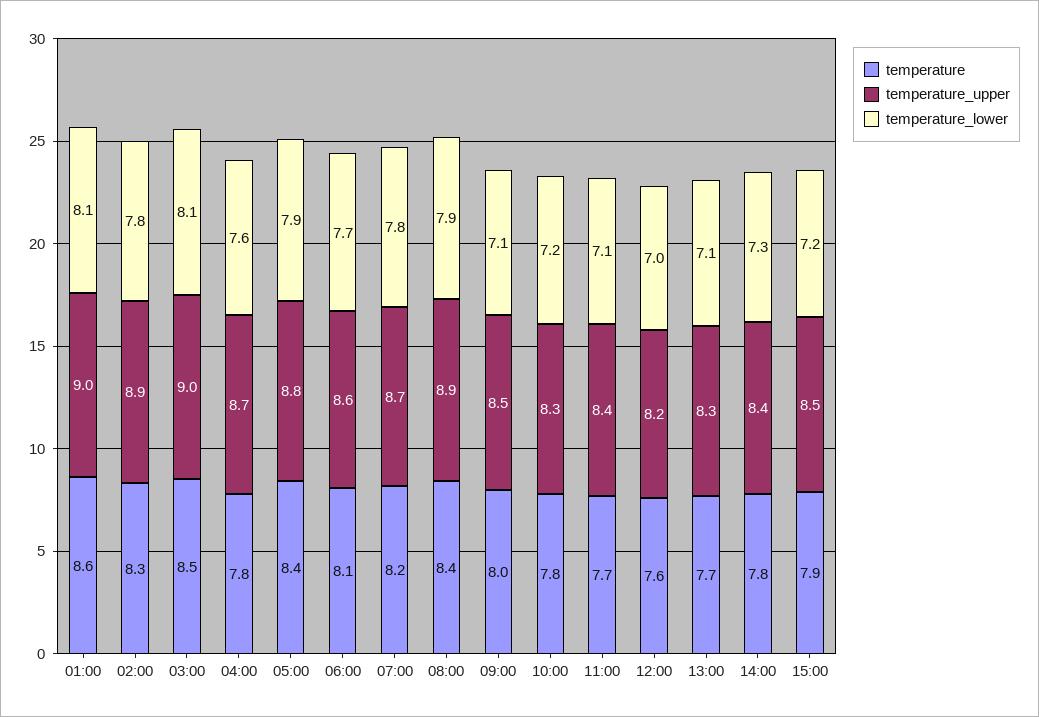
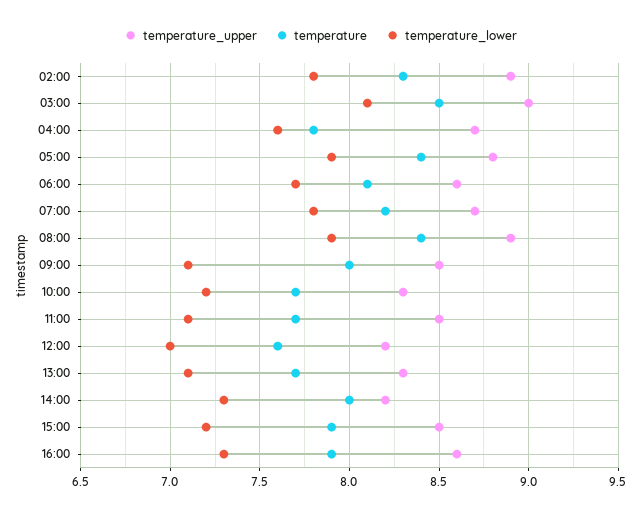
temperature, 01:00: 8.6 -> none
temperature_upper, 01:00: 9 -> none
temperature_lower, 01:00: 8.1 -> none
temperature, 10:00: 7.8 -> 7.7
temperature_upper, 11:00: 8.4 -> 8.5
temperature, 14:00: 7.8 -> 8
temperature_upper, 14:00: 8.4 -> 8.2
temperature_upper, 16:00: none -> 8.6
temperature, 16:00: none -> 7.9
temperature_lower, 16:00: none -> 7.3

